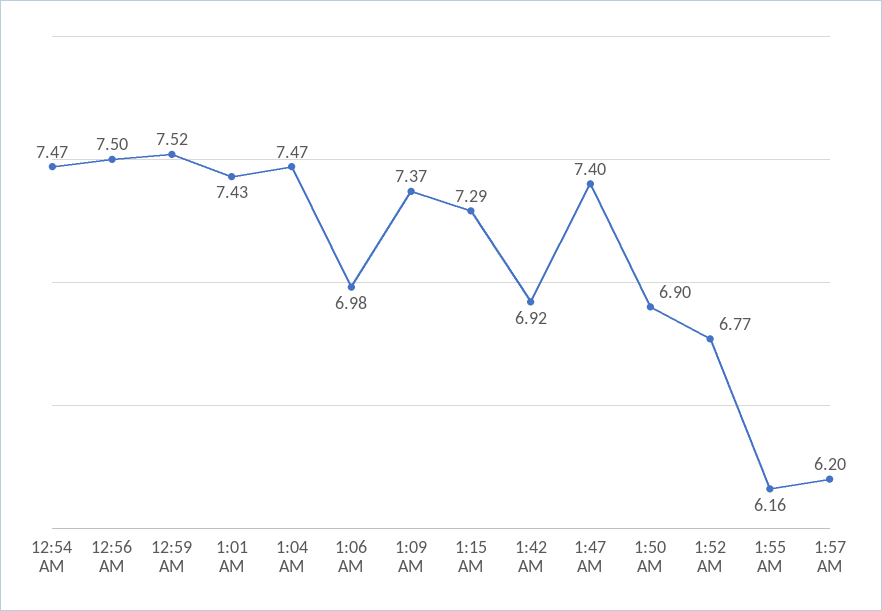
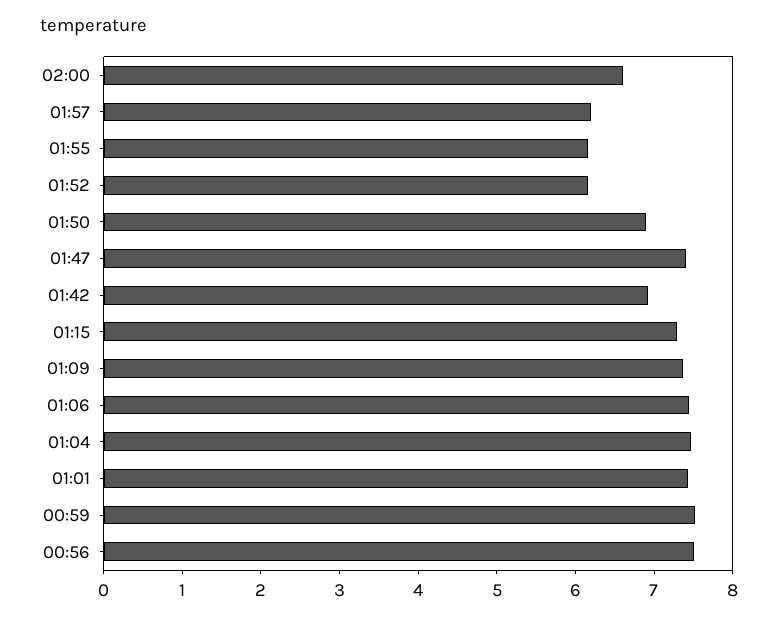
12:54 AM: 7.47 -> none
1:06 AM: 6.98 -> 7.4
1:52 AM: 6.77 -> 6.2
02:00: none -> 6.6

